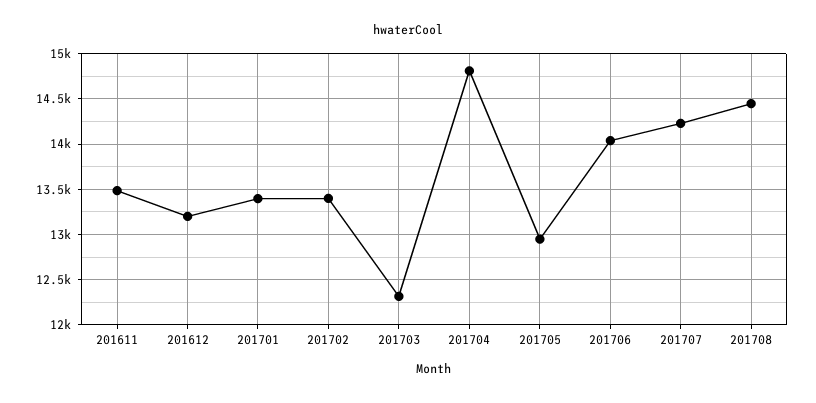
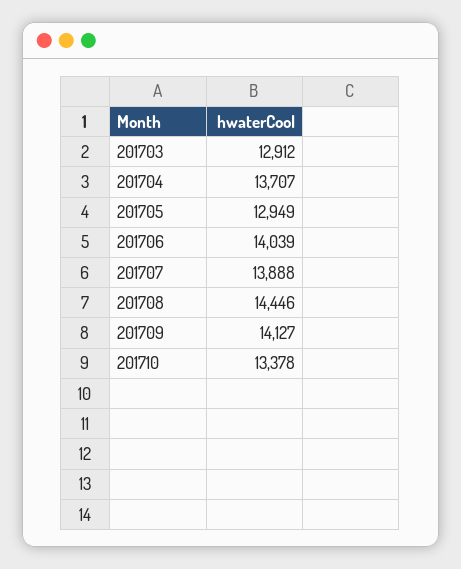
201611: 13500 -> none
201612: 13200 -> none
201701: 13400 -> none
201702: 13400 -> none
201703: 12300 -> 12912
201704: 14800 -> 13707
201707: 14200 -> 13888
201709: none -> 14127
201710: none -> 13378

